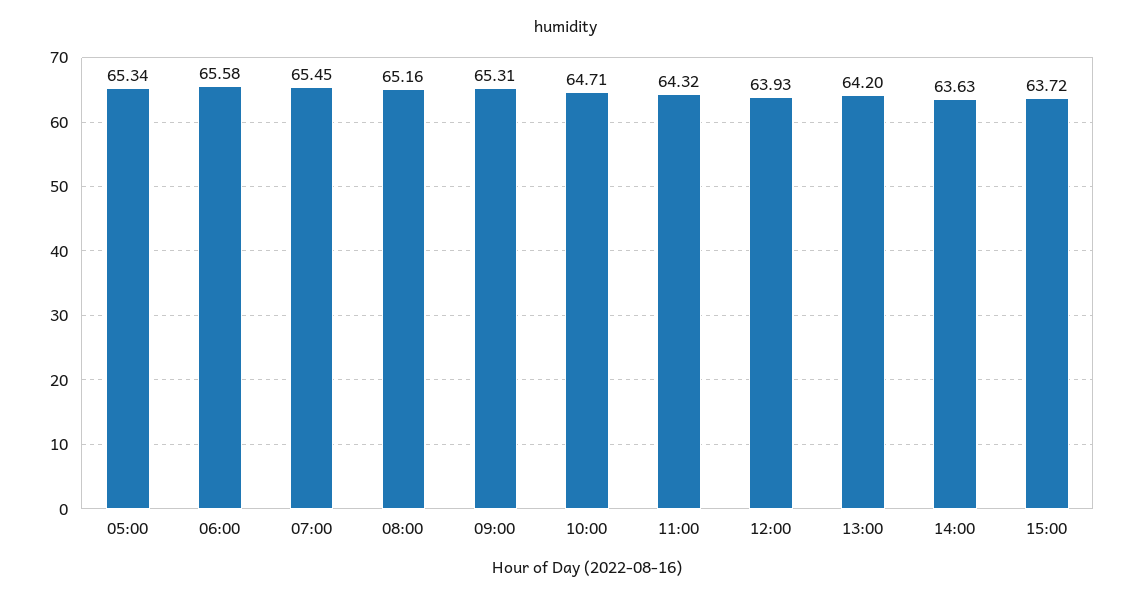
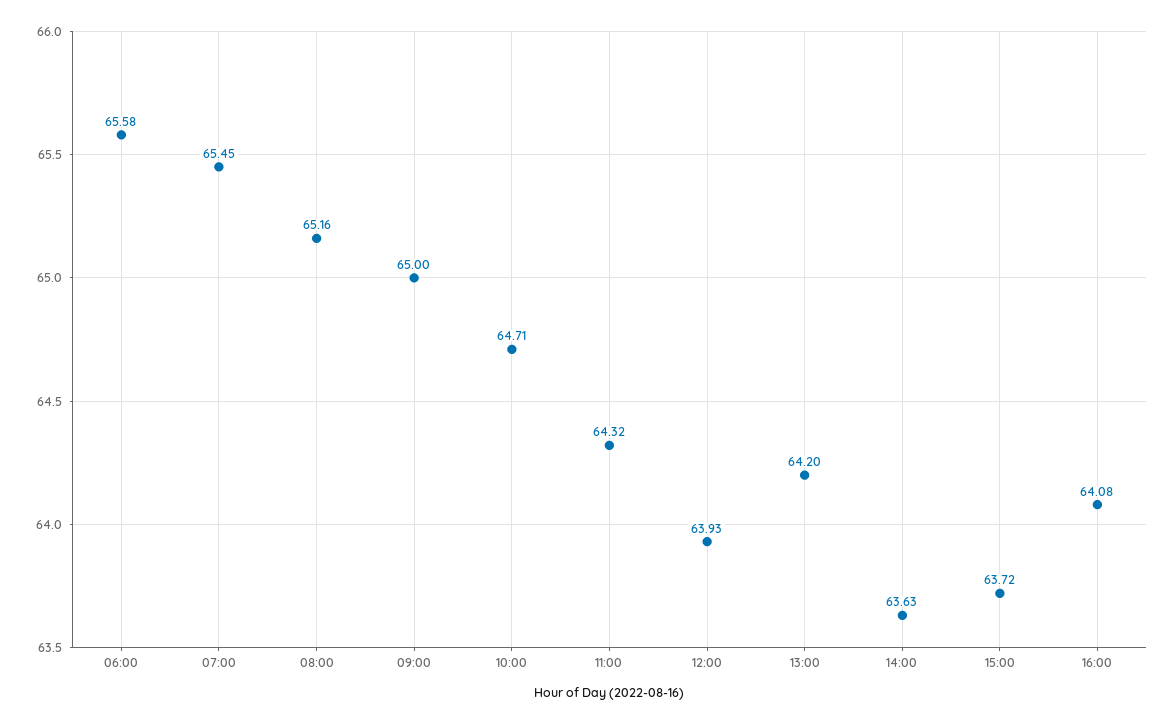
05:00: 65.34 -> none
09:00: 65.31 -> 65
16:00: none -> 64.08

